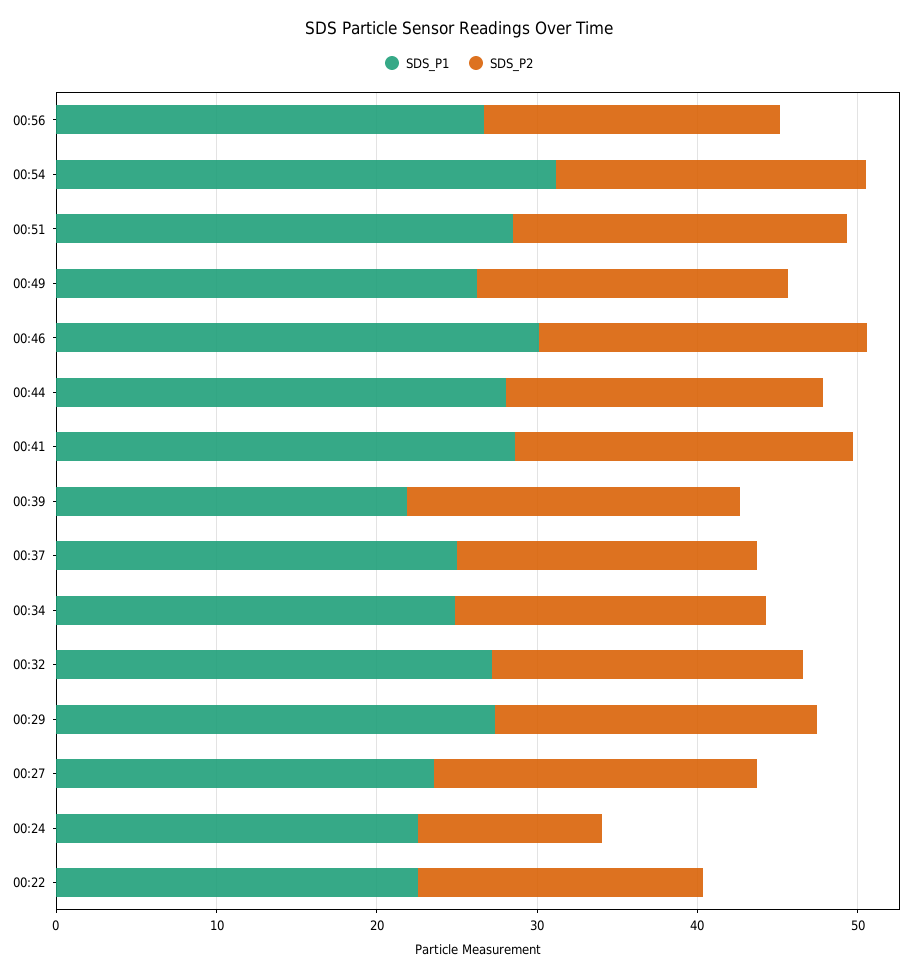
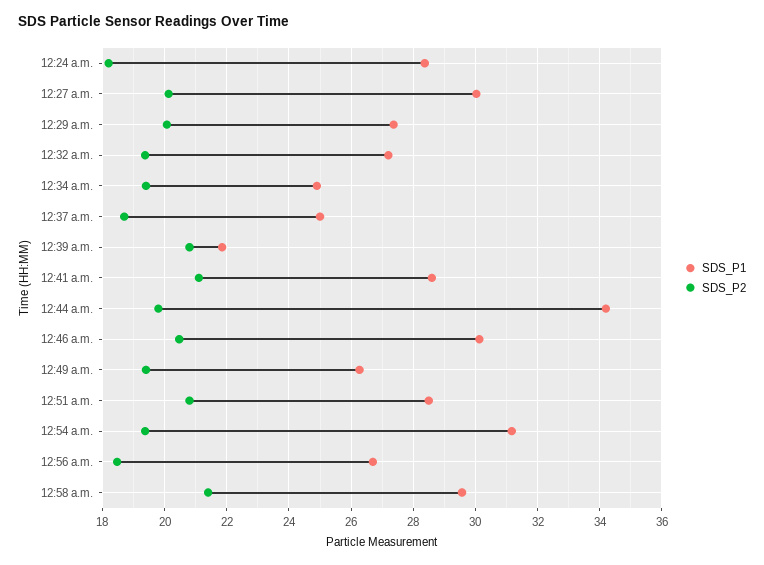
SDS_P1, 00:44: 28 -> 34.2
SDS_P1, 00:27: 24 -> 30
SDS_P1, 00:24: 22 -> 28.4
SDS_P2, 00:24: 12 -> 18.2
SDS_P1, 00:22: 22 -> none
SDS_P2, 00:22: 18 -> none
SDS_P1, 12:58 a.m.: none -> 29.6
SDS_P2, 12:58 a.m.: none -> 21.4

